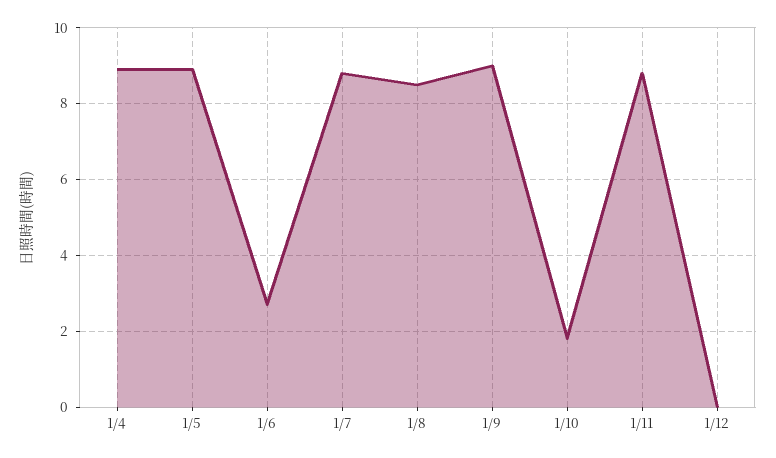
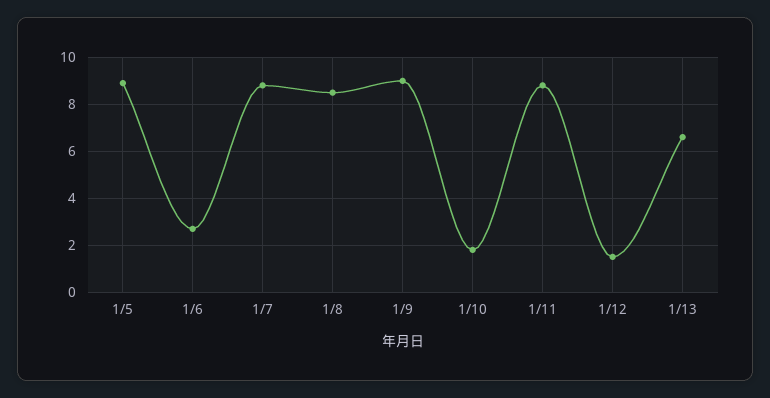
1/4: 9 -> none
1/12: 0 -> 1.5
1/13: none -> 6.5

